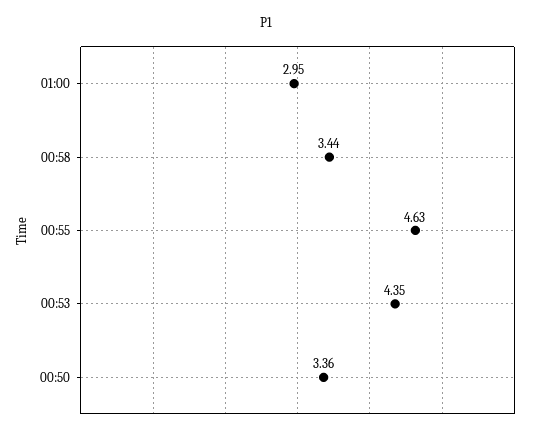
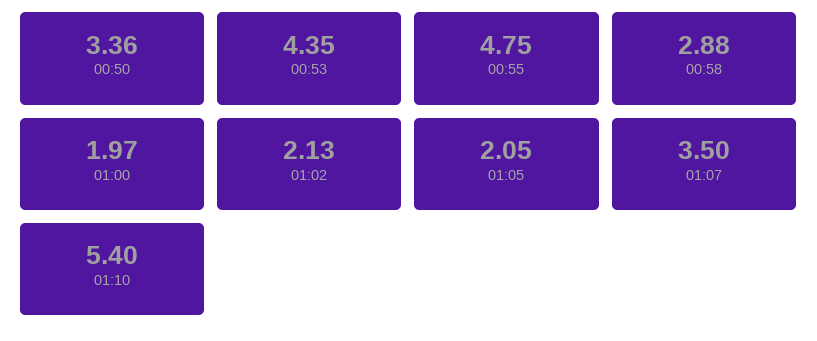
01:00: 2.95 -> 1.97
00:58: 3.44 -> 2.88
00:55: 4.63 -> 4.75
01:02: none -> 2.13
01:05: none -> 2.05
01:07: none -> 3.5
01:10: none -> 5.4

